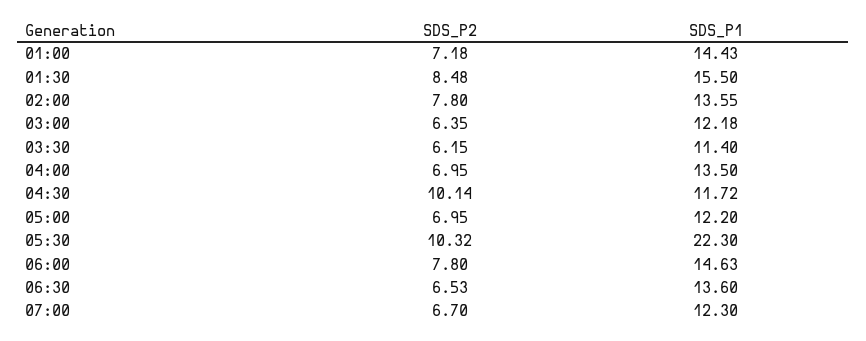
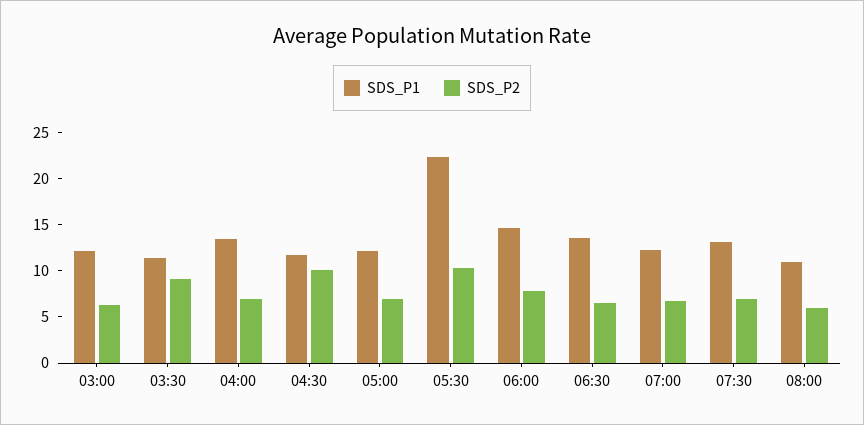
SDS_P2, 01:00: 7.18 -> none
SDS_P1, 01:00: 14.43 -> none
SDS_P2, 01:30: 8.48 -> none
SDS_P1, 01:30: 15.5 -> none
SDS_P2, 02:00: 7.8 -> none
SDS_P1, 02:00: 13.55 -> none
SDS_P2, 03:30: 6.15 -> 9
SDS_P1, 07:30: none -> 13
SDS_P2, 07:30: none -> 7
SDS_P1, 08:00: none -> 11
SDS_P2, 08:00: none -> 6

